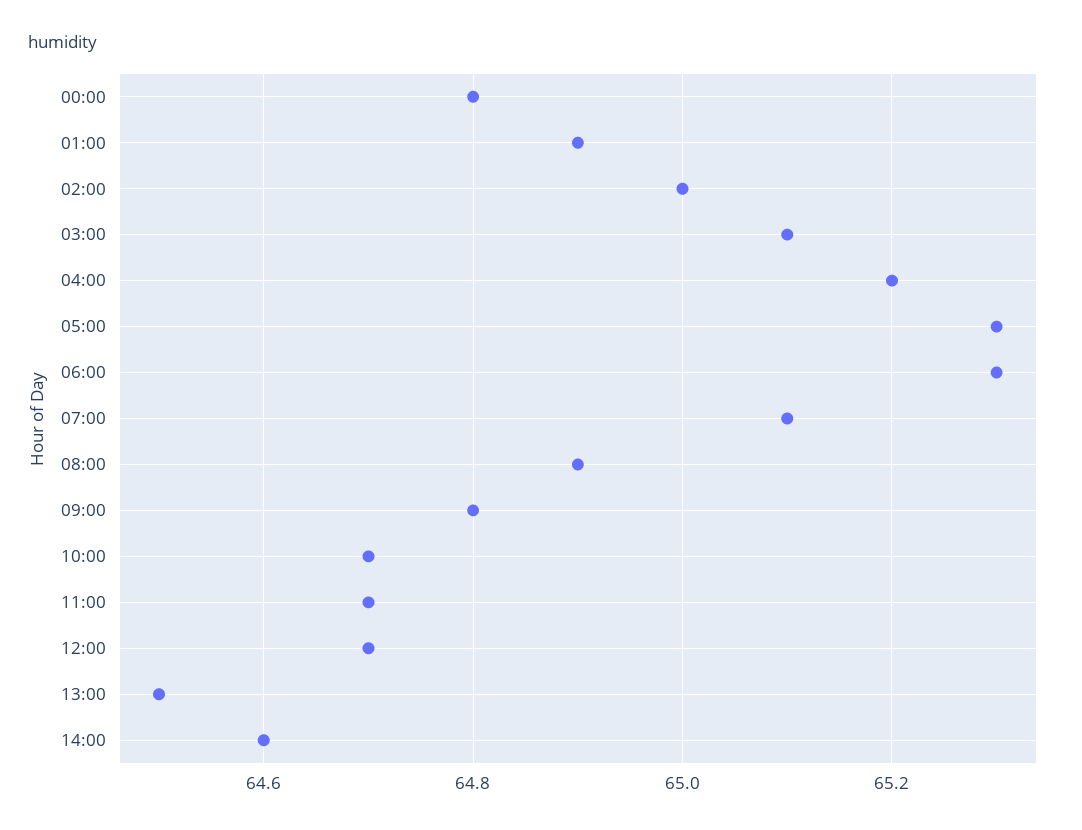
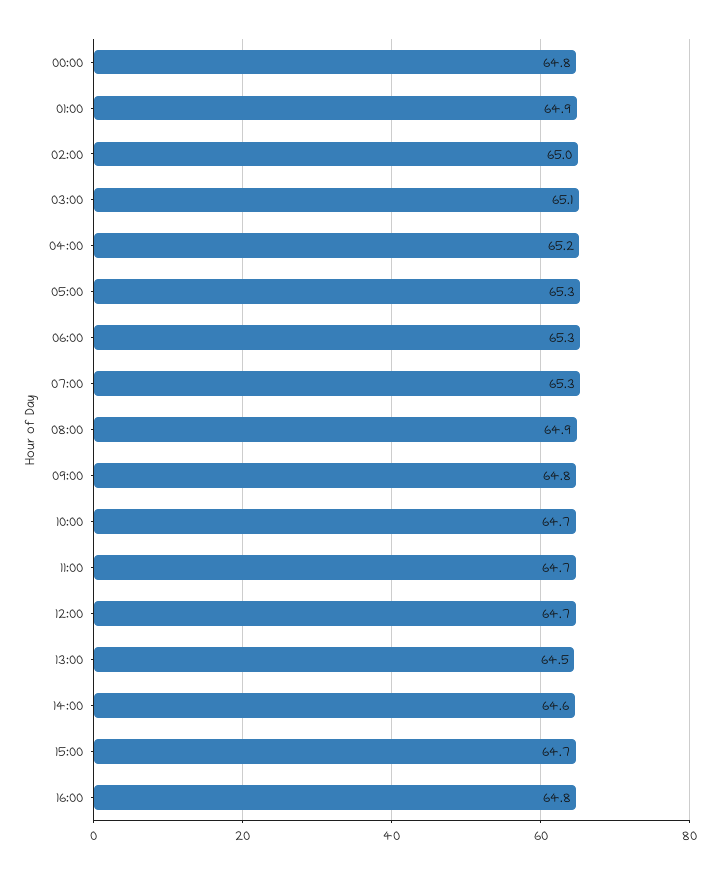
07:00: 65.1 -> 65.3
15:00: none -> 64.7
16:00: none -> 64.8

